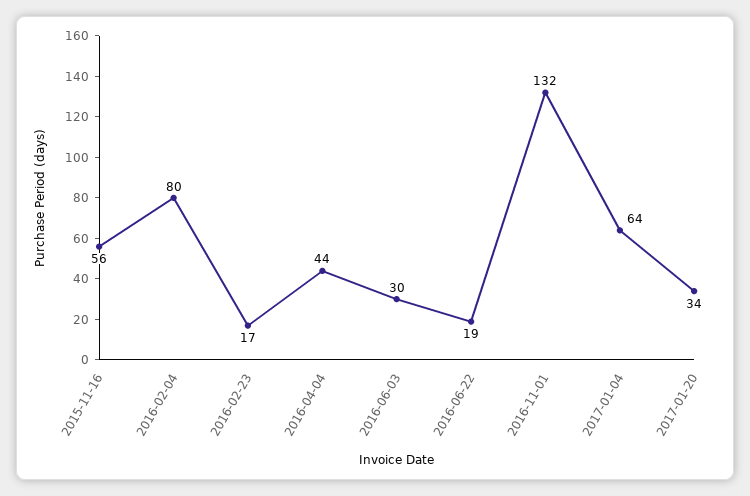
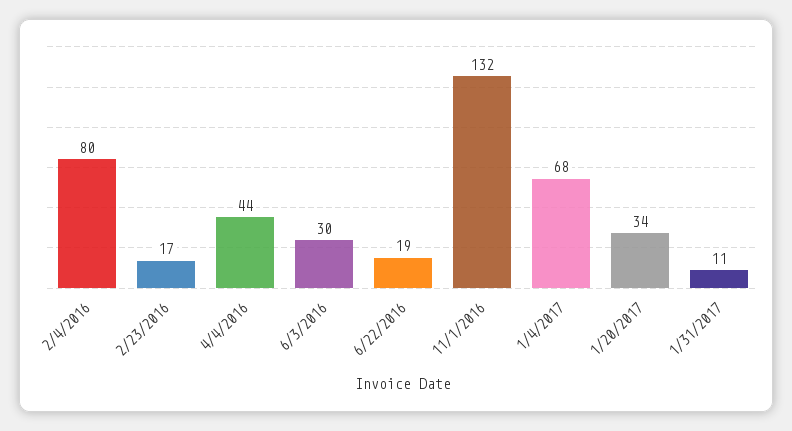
2015-11-16: 56 -> none
2017-01-04: 64 -> 68
1/31/2017: none -> 11

